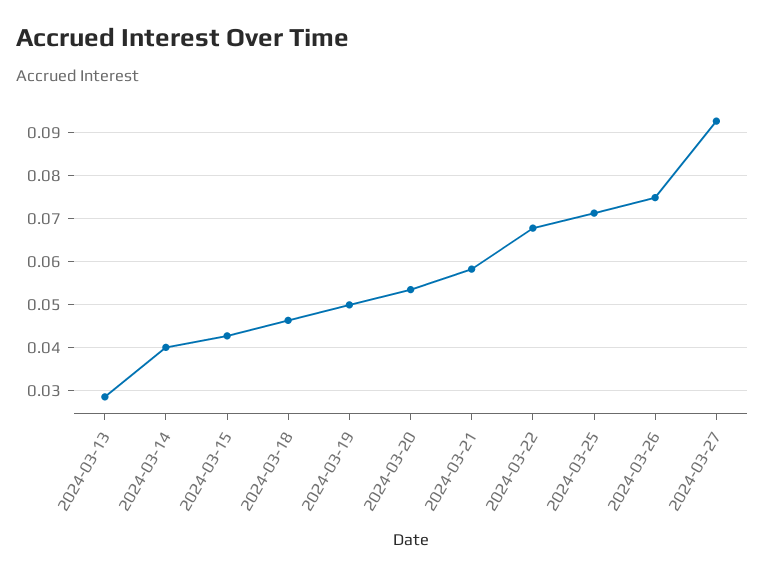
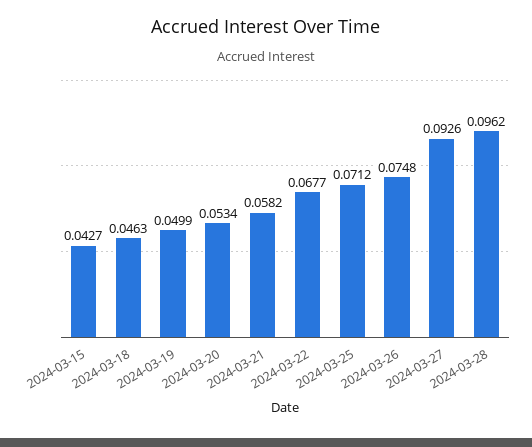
2024-03-13: 0.028 -> none
2024-03-14: 0.04 -> none
2024-03-28: none -> 0.0962

